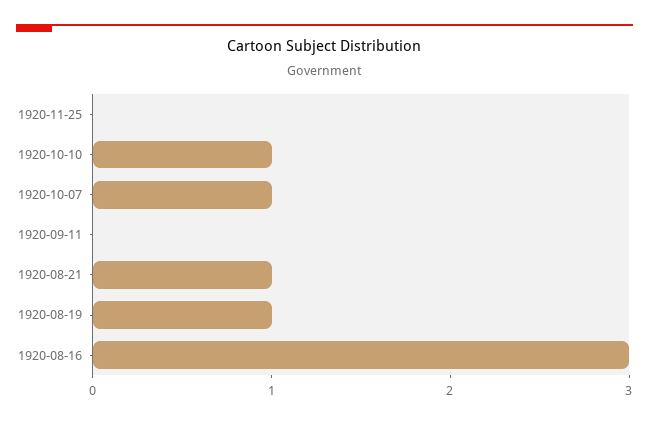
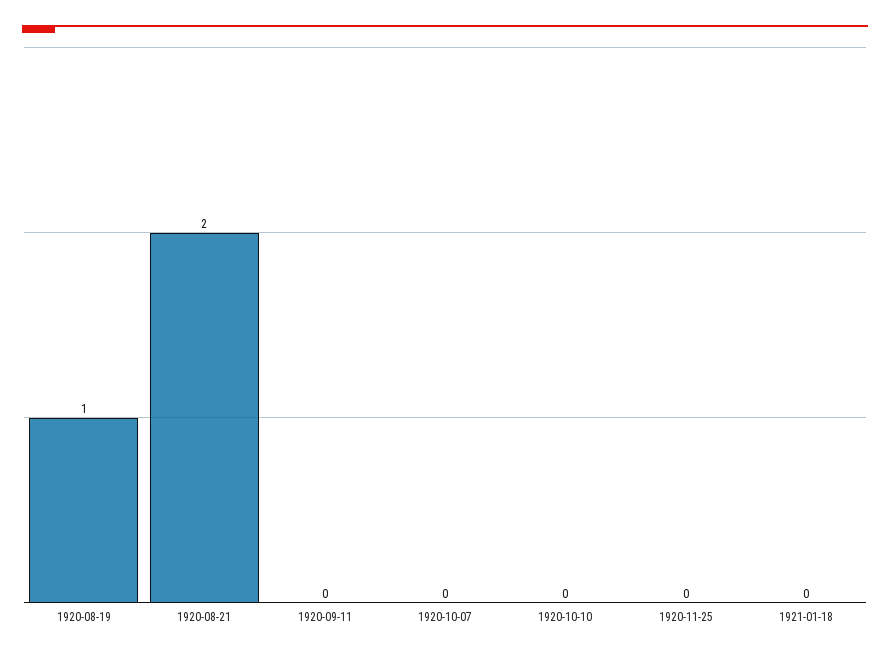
1920-10-10: 1 -> 0
1920-10-07: 1 -> 0
1920-08-21: 1 -> 2
1920-08-16: 3 -> none
1921-01-18: none -> 0

